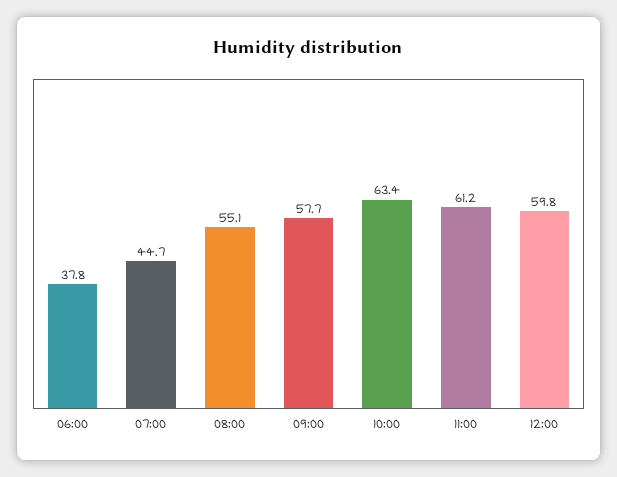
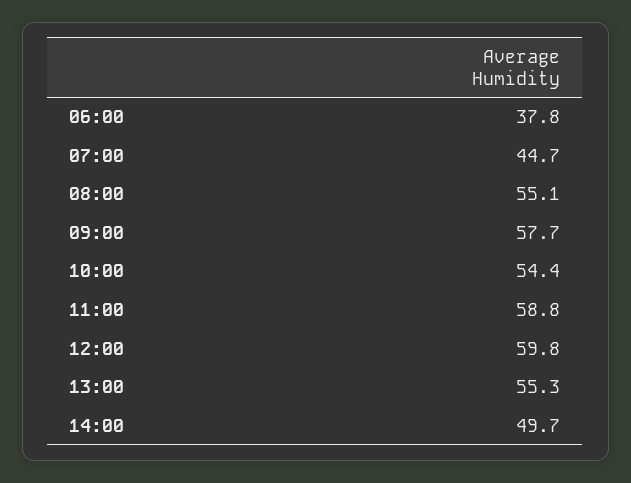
10:00: 63.4 -> 54.4
11:00: 61.2 -> 58.8
13:00: none -> 55.3
14:00: none -> 49.7

